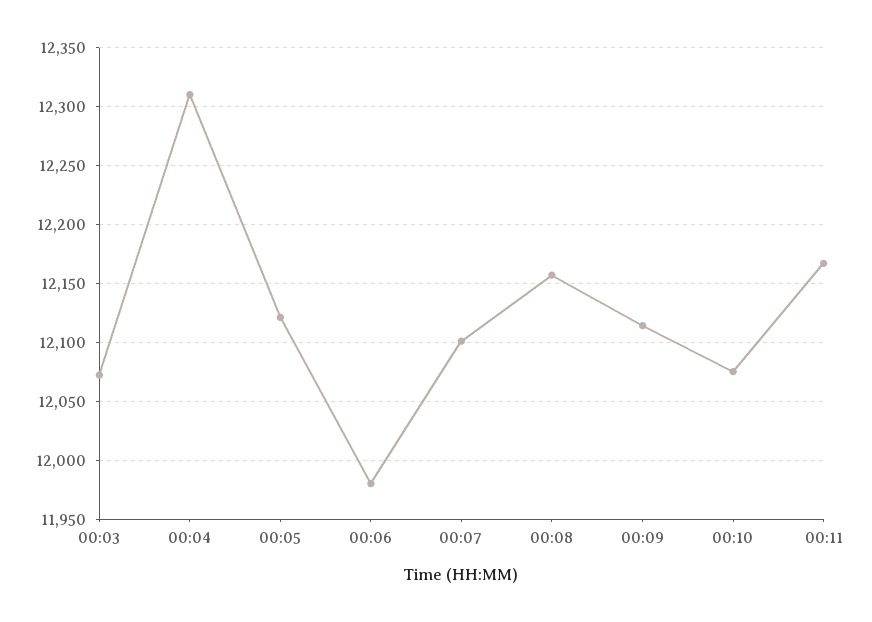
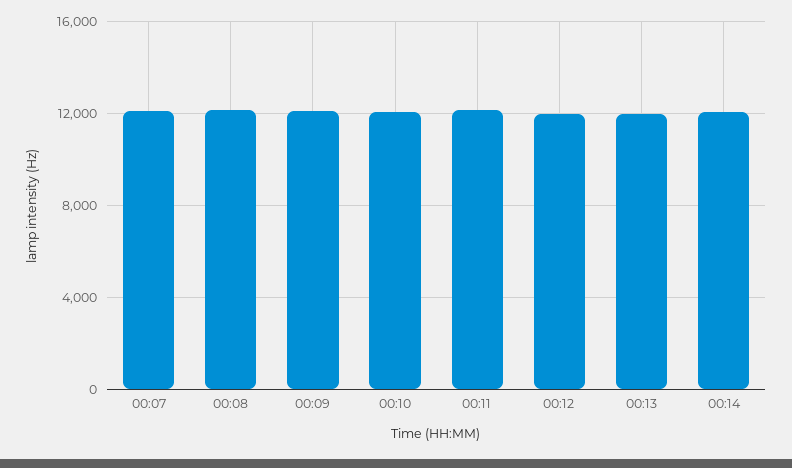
00:03: 12070 -> none
00:04: 12310 -> none
00:05: 12120 -> none
00:06: 11980 -> none
00:12: none -> 12000
00:13: none -> 12000
00:14: none -> 12000

